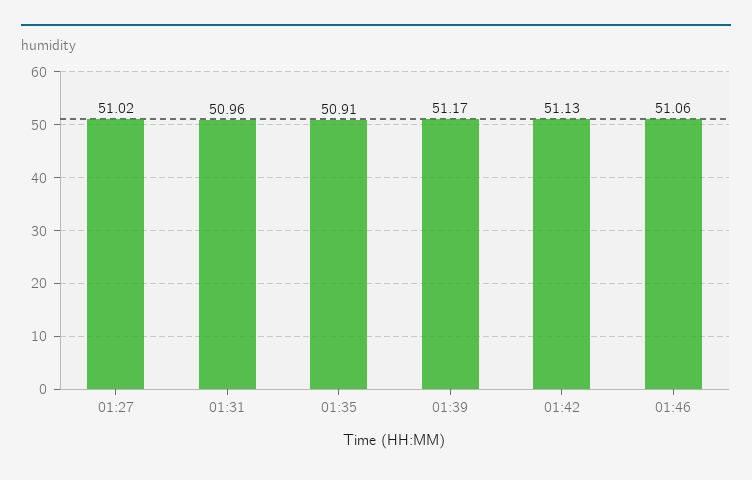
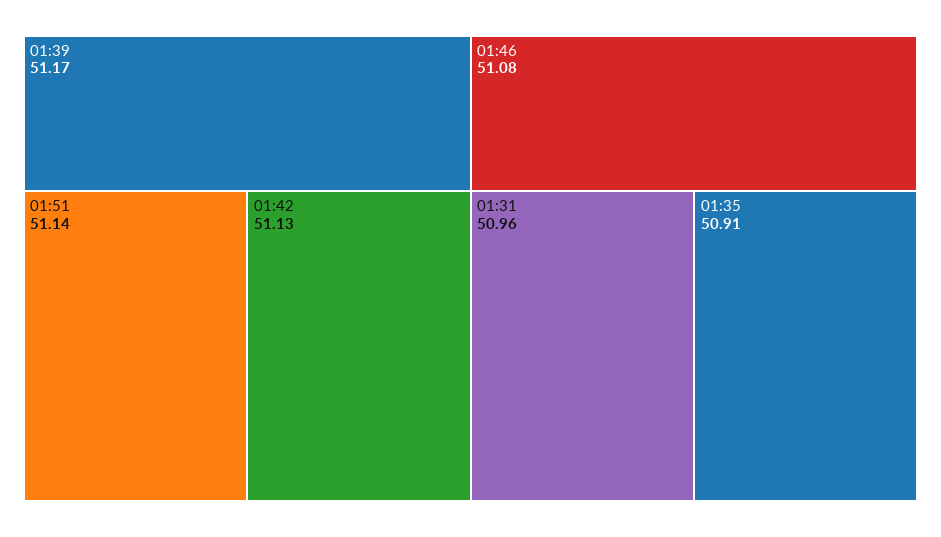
01:27: 51.02 -> none
01:46: 51.06 -> 51.08
01:51: none -> 51.14

